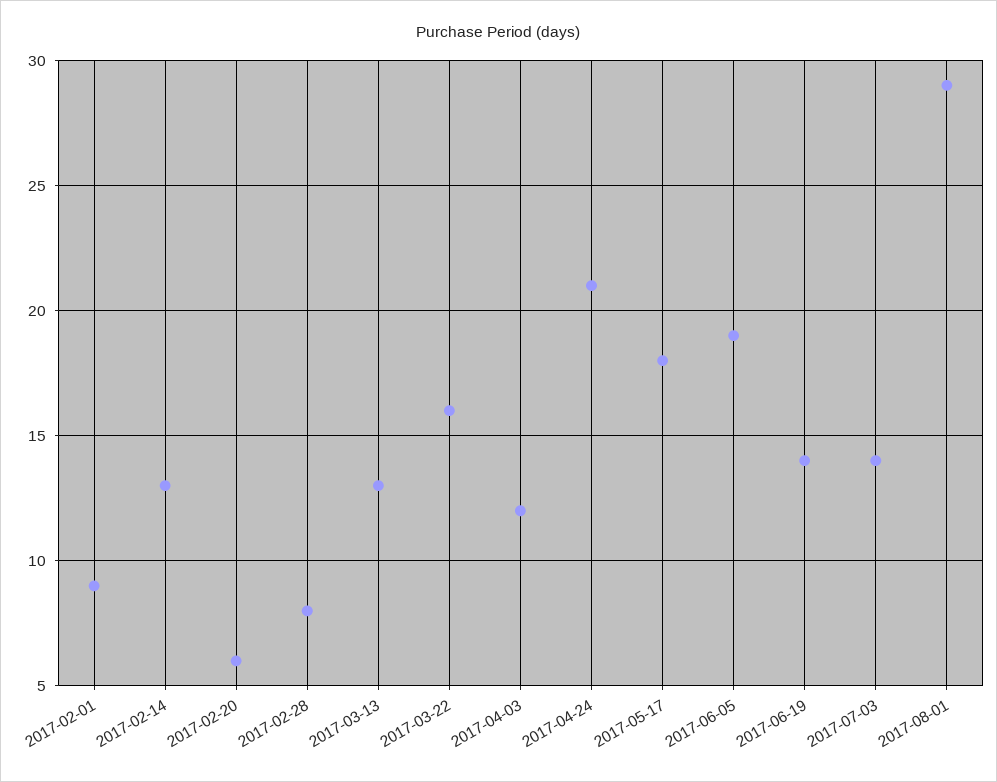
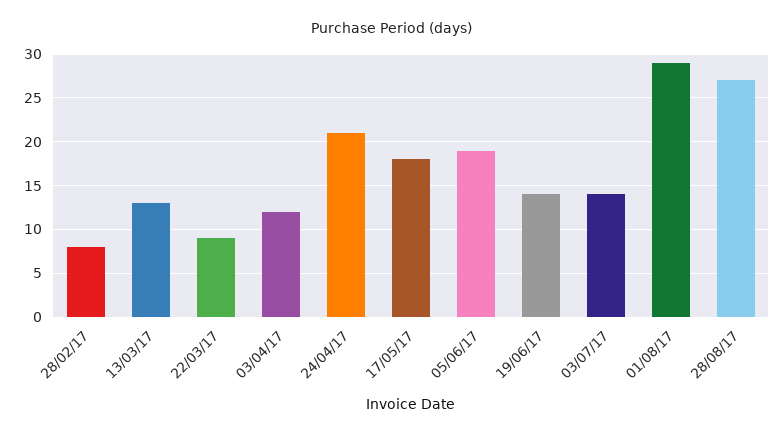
2017-02-01: 9 -> none
2017-02-14: 13 -> none
2017-02-20: 6 -> none
2017-03-22: 16 -> 9
28/08/17: none -> 27

